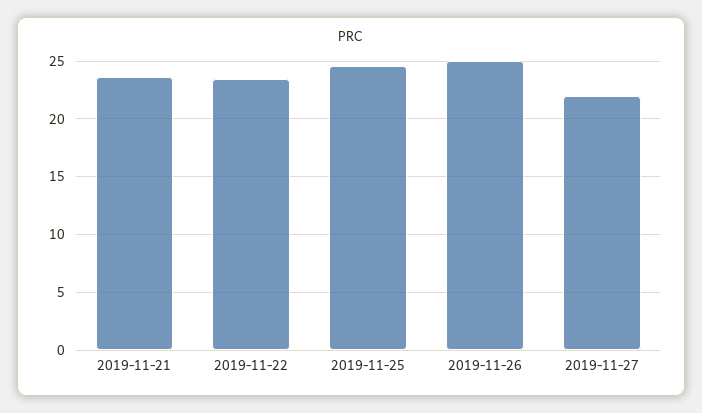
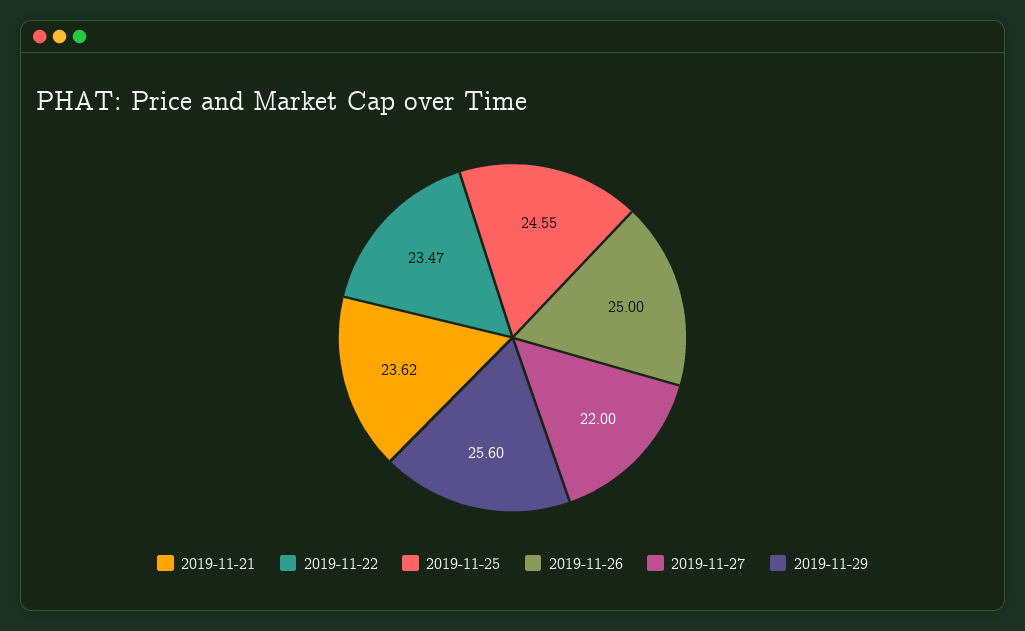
2019-11-29: none -> 25.6

